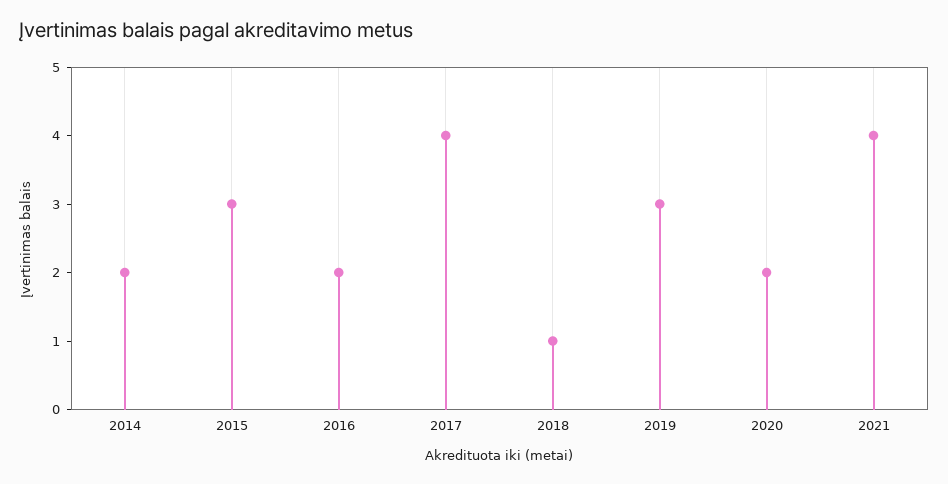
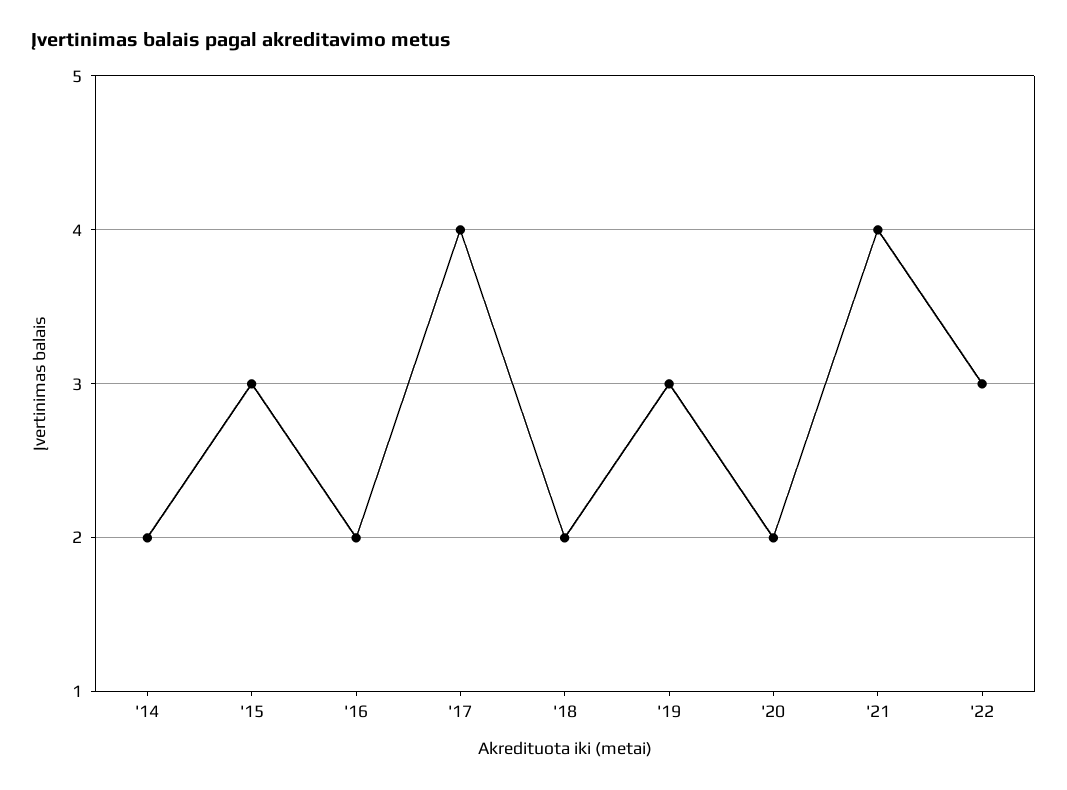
2018: 1 -> 2
'22: none -> 3

